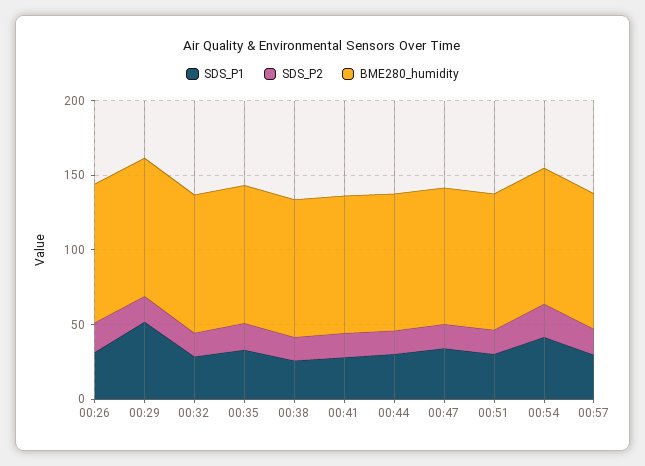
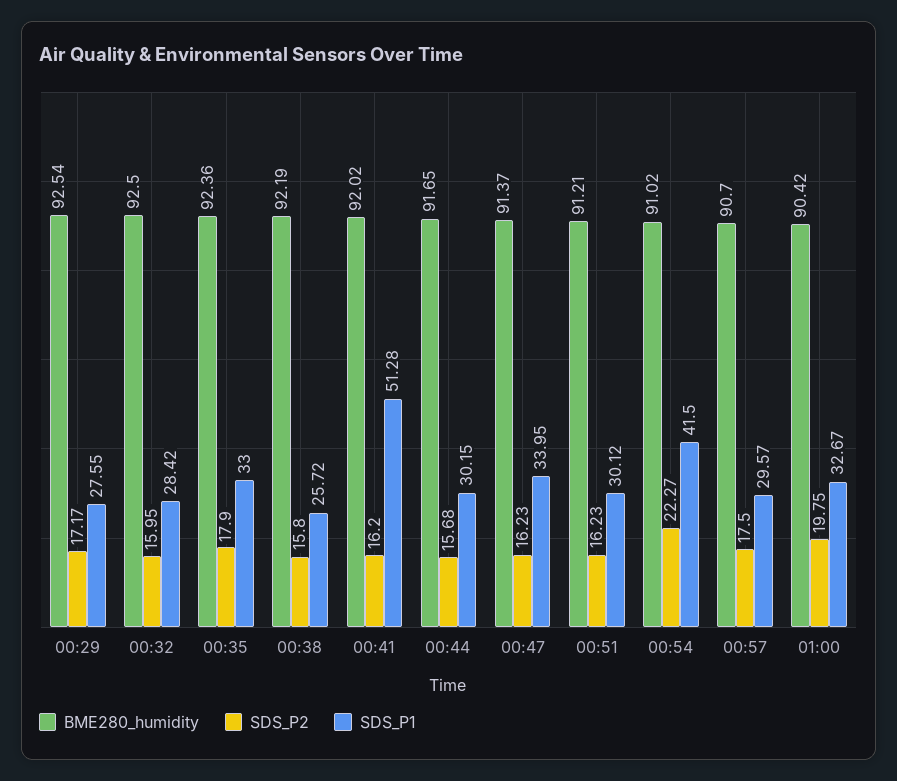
SDS_P1, 00:26: 30 -> none
SDS_P2, 00:26: 20 -> none
BME280_humidity, 00:26: 90 -> none
SDS_P1, 00:29: 50 -> 27.55
SDS_P1, 00:41: 30 -> 51.28
BME280_humidity, 01:00: none -> 90.42
SDS_P2, 01:00: none -> 19.75
SDS_P1, 01:00: none -> 32.67

